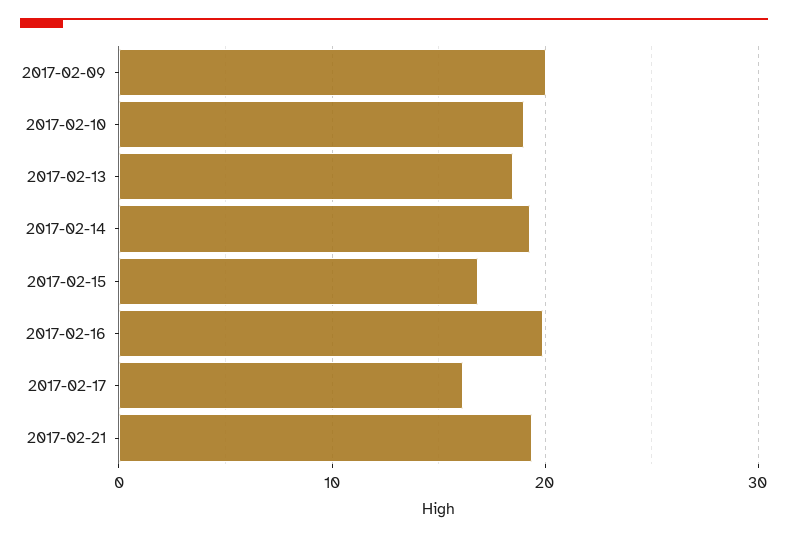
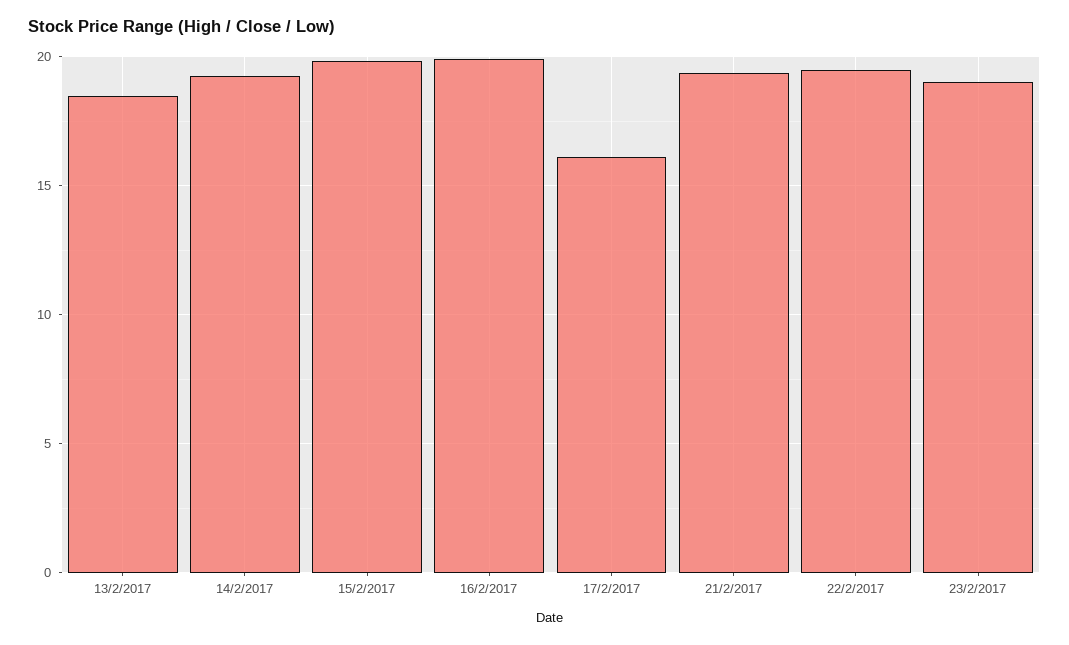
2017-02-09: 20 -> none
2017-02-10: 19 -> none
2017-02-15: 17 -> 20
22/2/2017: none -> 19.5
23/2/2017: none -> 19

